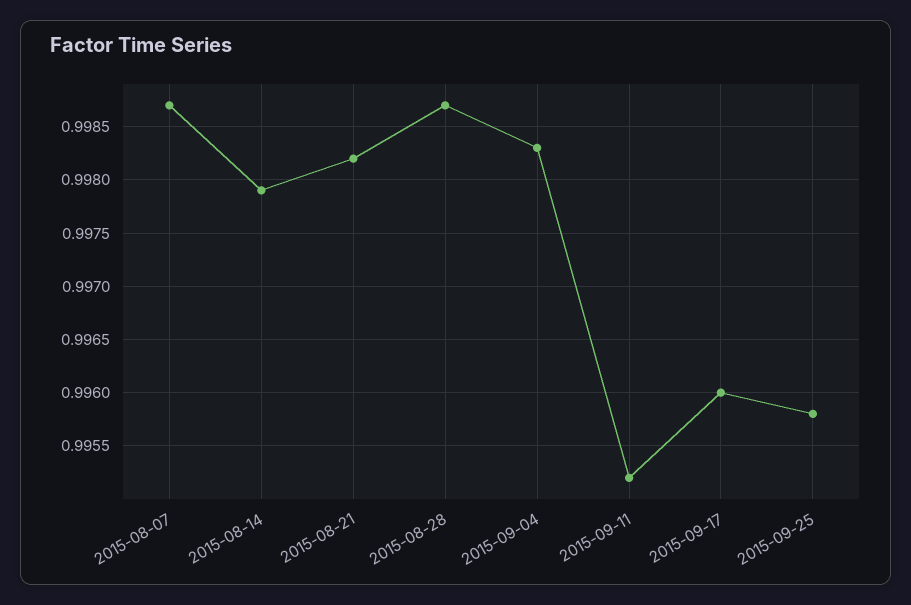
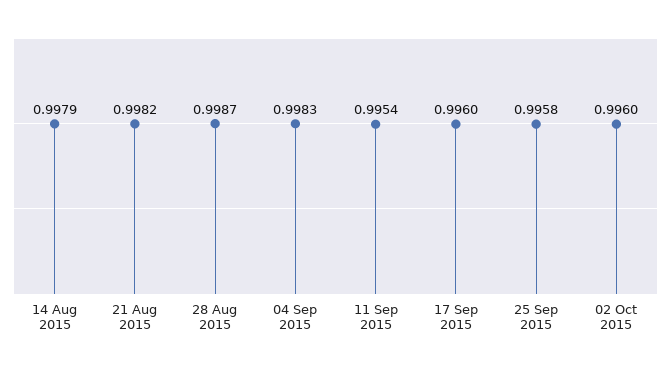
2015-08-07: 0.9987 -> none
2015-09-11: 0.9952 -> 0.9954
02 Oct 2015: none -> 0.996

